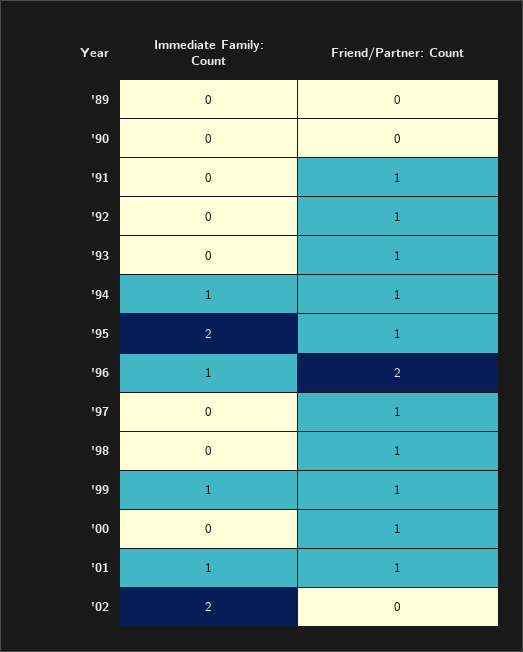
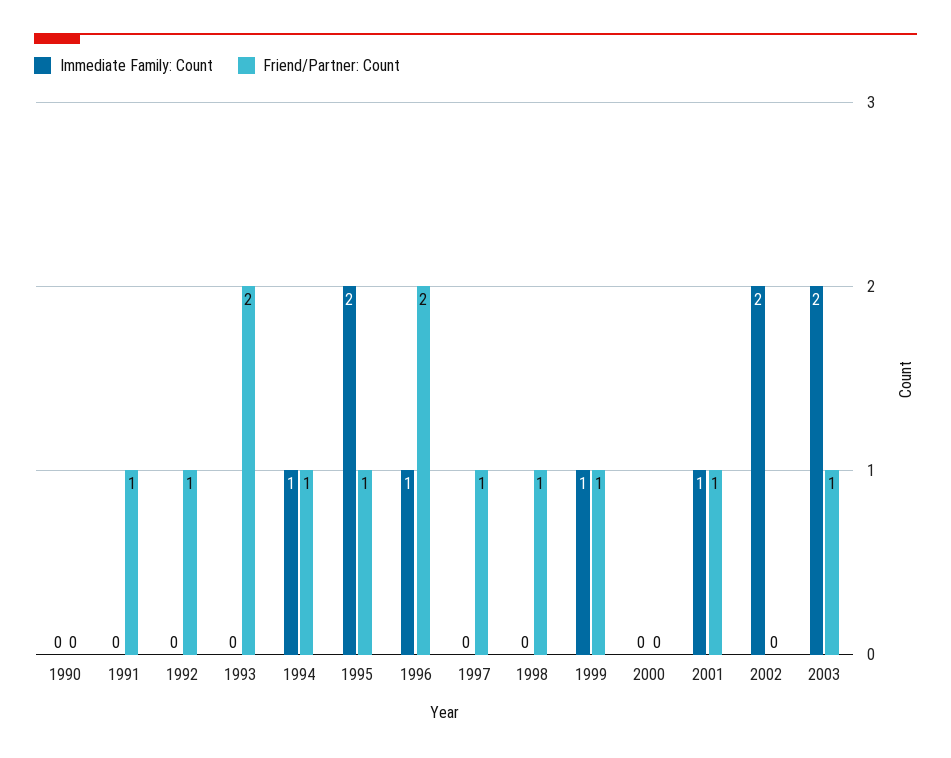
Immediate Family: Count, '89: 0 -> none
Friend/Partner: Count, '89: 0 -> none
Friend/Partner: Count, '93: 1 -> 2
Friend/Partner: Count, '00: 1 -> 0
Immediate Family: Count, 2003: none -> 2
Friend/Partner: Count, 2003: none -> 1

